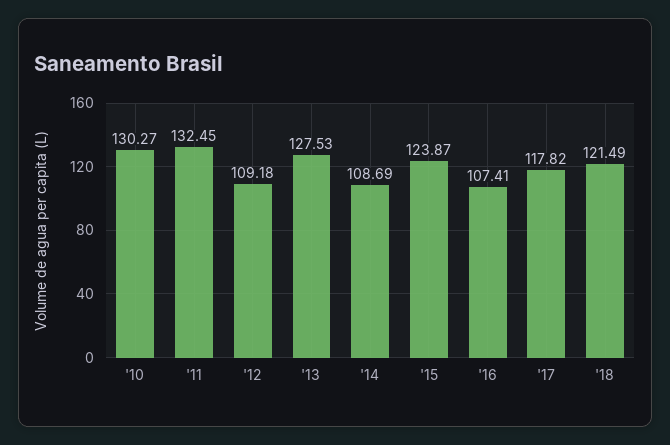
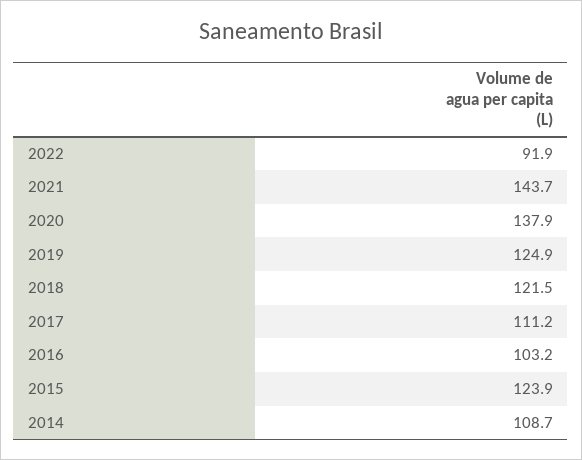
'10: 130.27 -> none
'11: 132.45 -> none
'12: 109.18 -> none
'13: 127.53 -> none
'16: 107.41 -> 103.2
'17: 117.82 -> 111.2
2022: none -> 91.9
2021: none -> 143.7
2020: none -> 137.9
2019: none -> 124.9

